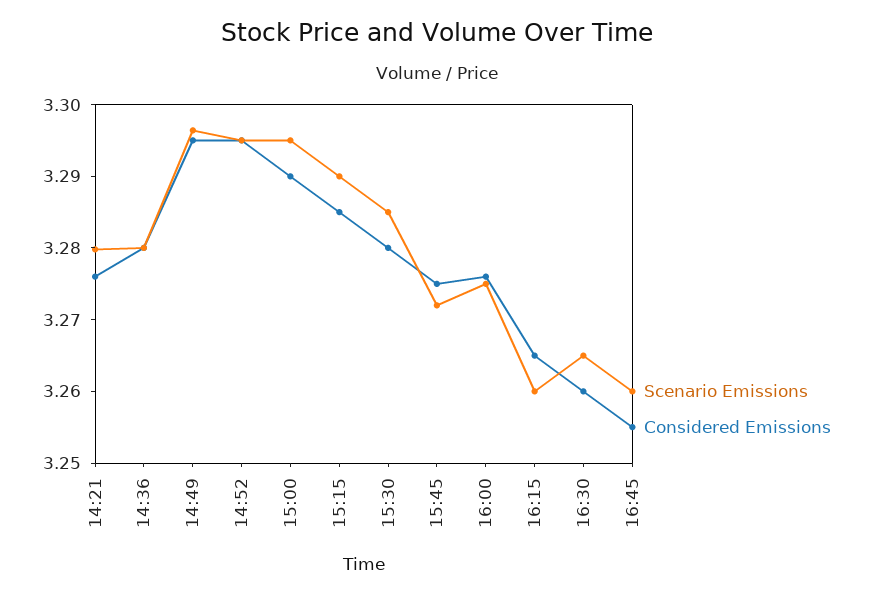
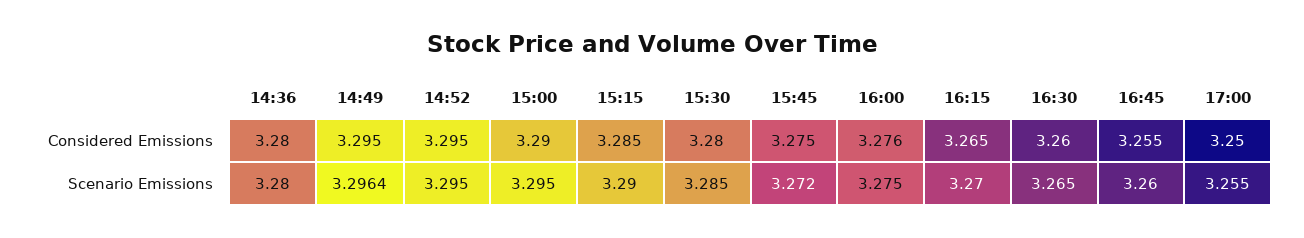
Scenario Emissions, 14:21: 3.28 -> none
Considered Emissions, 14:21: 3.276 -> none
Scenario Emissions, 16:15: 3.26 -> 3.27
Considered Emissions, 17:00: none -> 3.25
Scenario Emissions, 17:00: none -> 3.255

